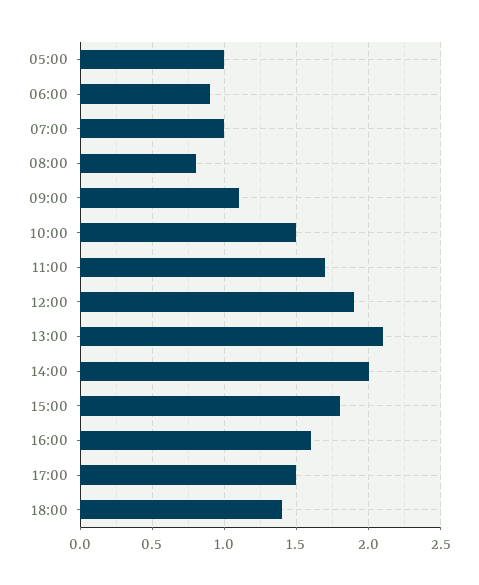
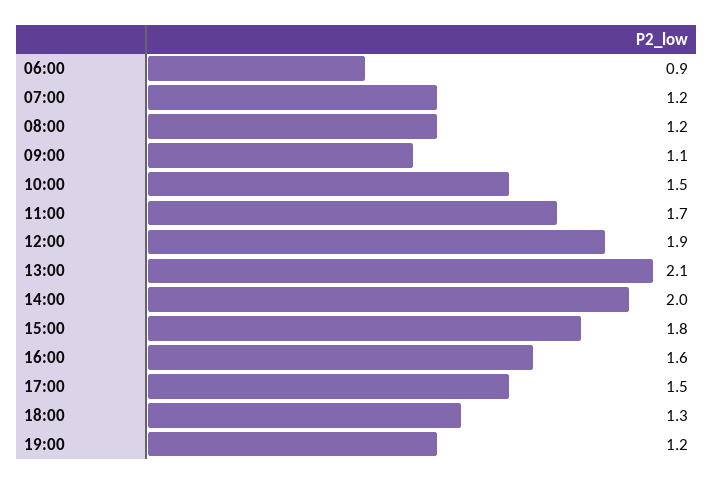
05:00: 1 -> none
07:00: 1 -> 1.2
08:00: 0.8 -> 1.2
18:00: 1.4 -> 1.3
19:00: none -> 1.2

